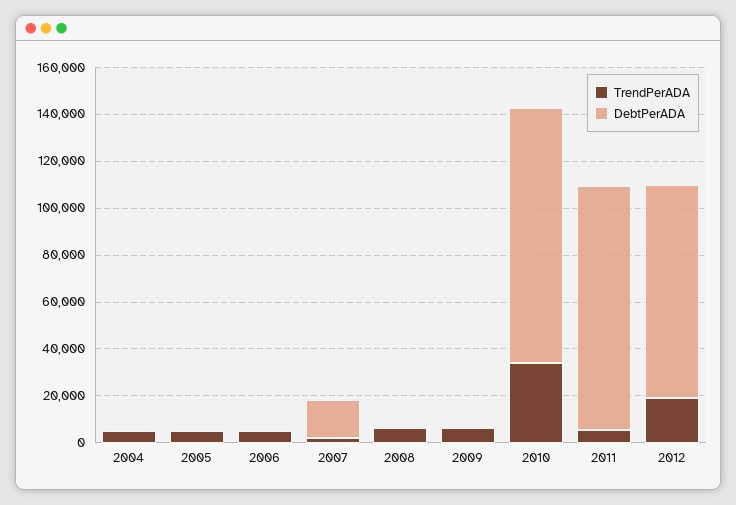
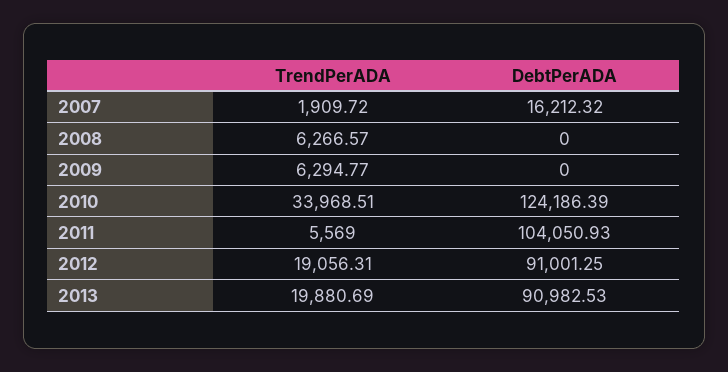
TrendPerADA, 2004: 5000 -> none
DebtPerADA, 2004: 0 -> none
TrendPerADA, 2005: 5000 -> none
DebtPerADA, 2005: 0 -> none
TrendPerADA, 2006: 5000 -> none
DebtPerADA, 2006: 0 -> none
DebtPerADA, 2010: 110000 -> 124186.39
TrendPerADA, 2013: none -> 19880.69
DebtPerADA, 2013: none -> 90982.53

